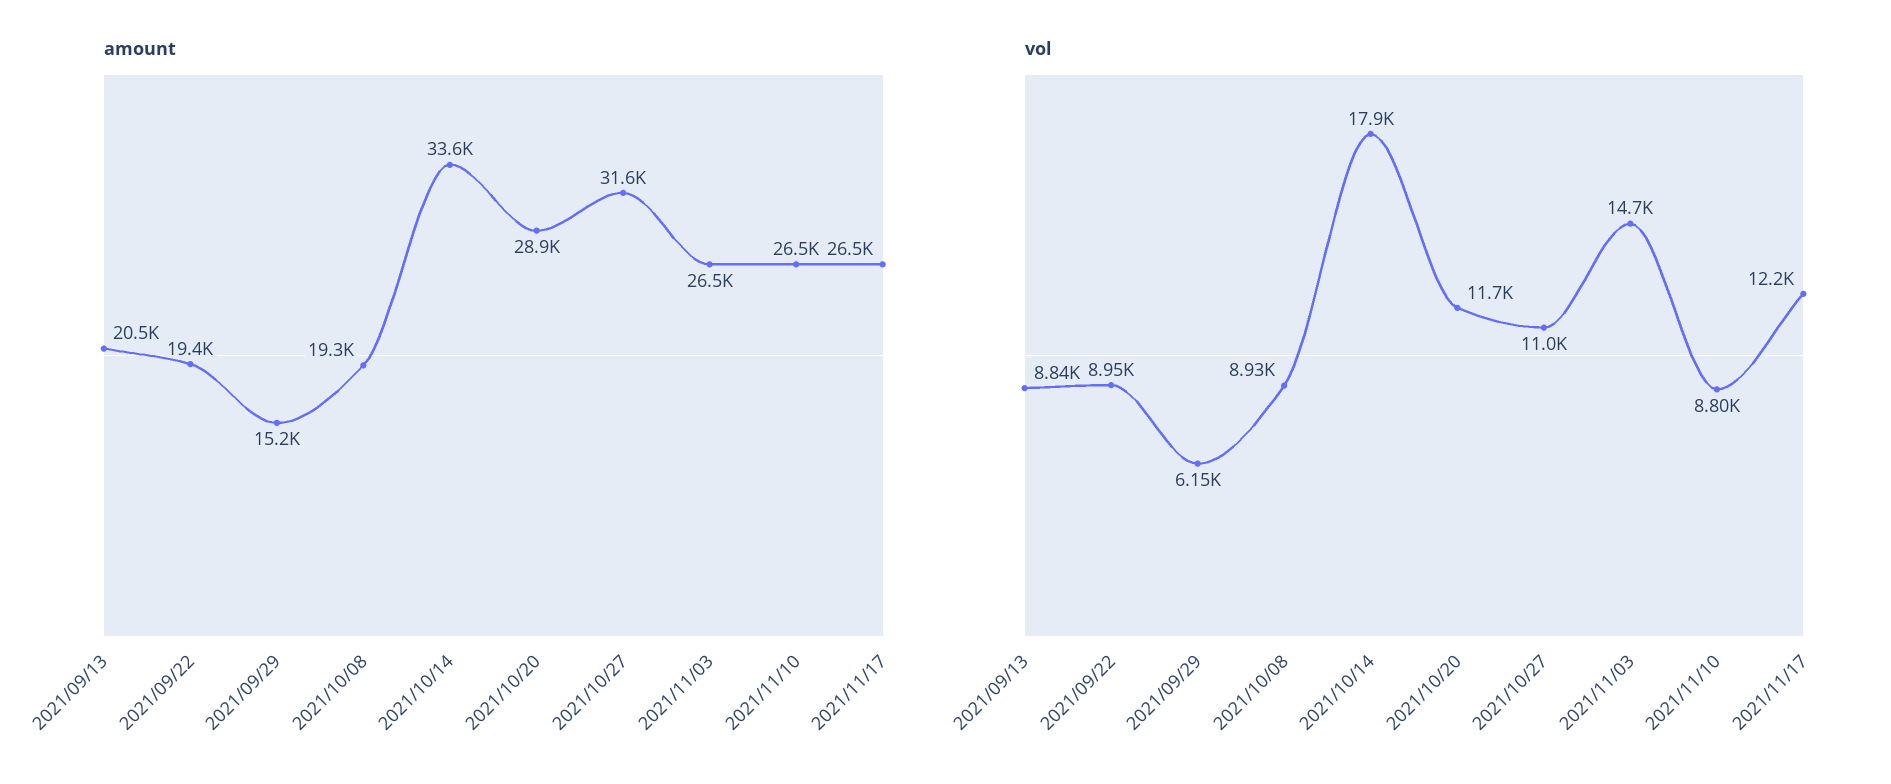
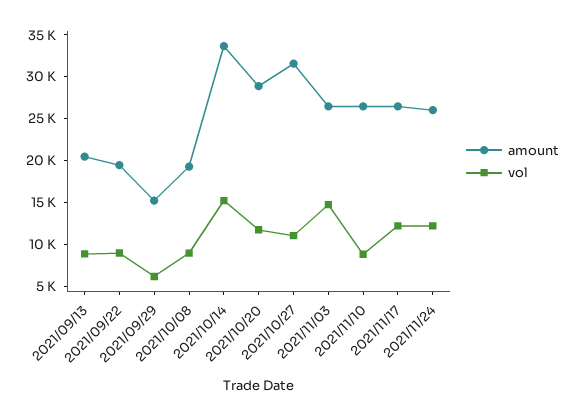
vol, 2021/10/14: 17900 -> 15000
amount, 2021/11/24: none -> 26000
vol, 2021/11/24: none -> 12000

